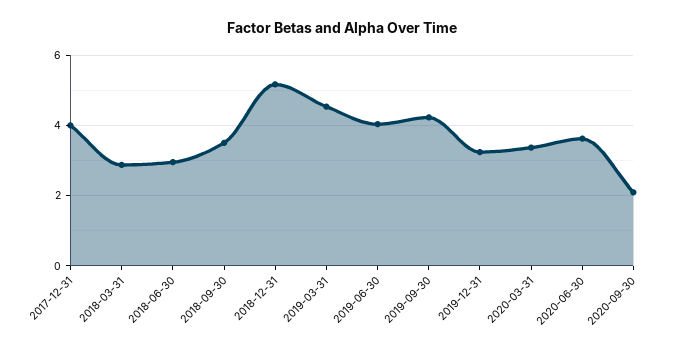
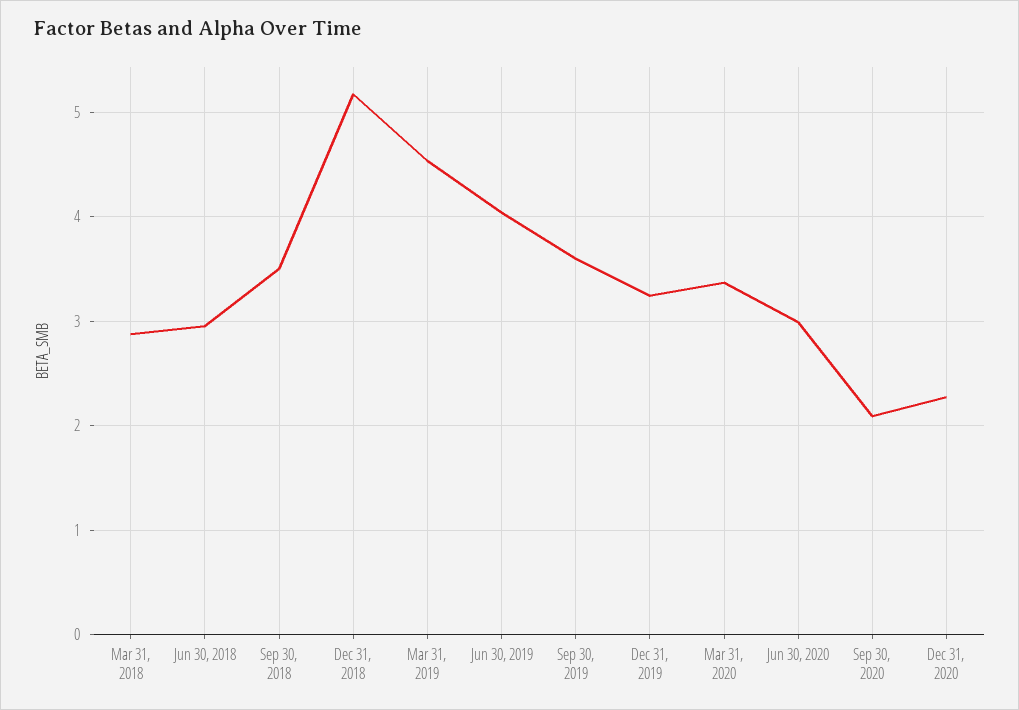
2017-12-31: 4 -> none
2019-09-30: 4.2 -> 3.6
2020-06-30: 3.6 -> 3
Dec 31, 2020: none -> 2.3

